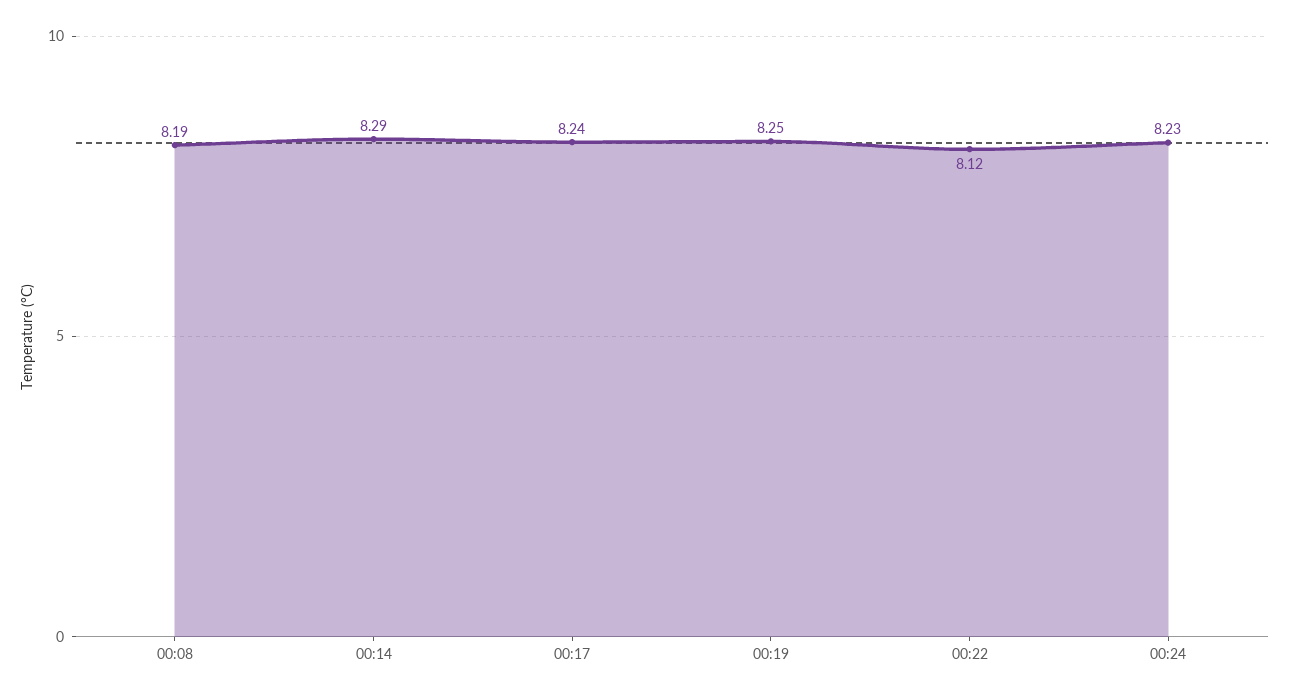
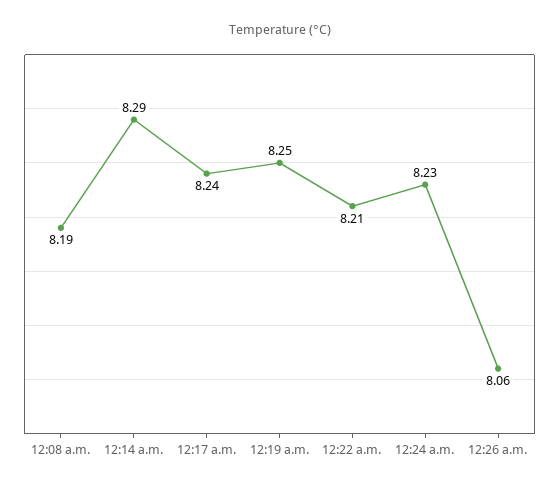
00:22: 8.12 -> 8.21
12:26 a.m.: none -> 8.06

